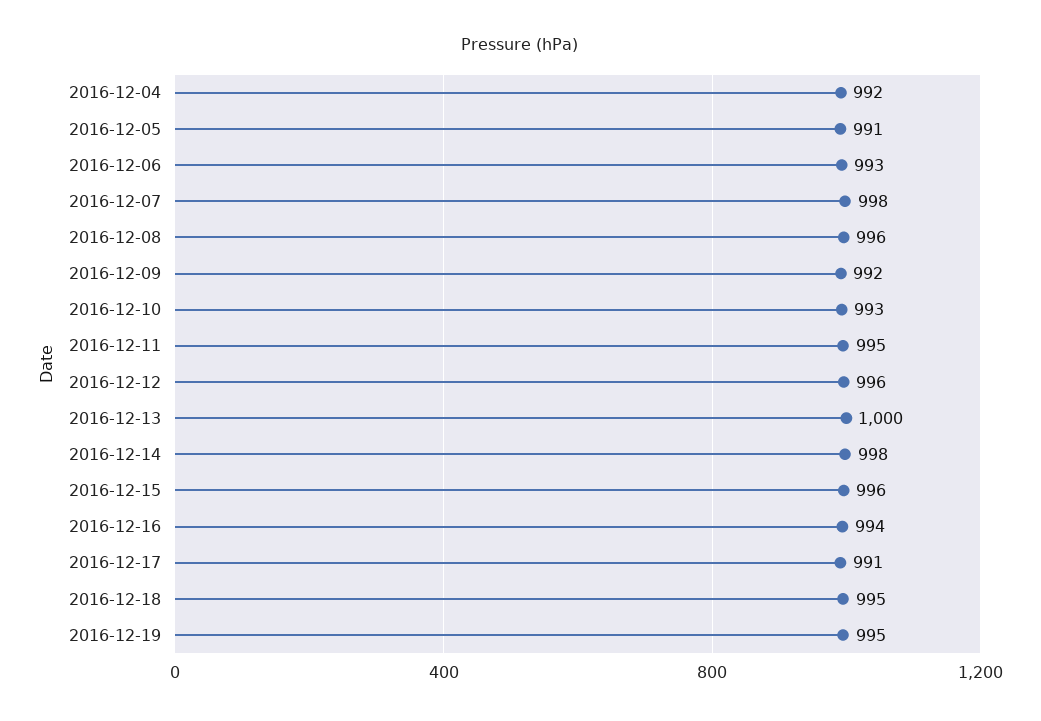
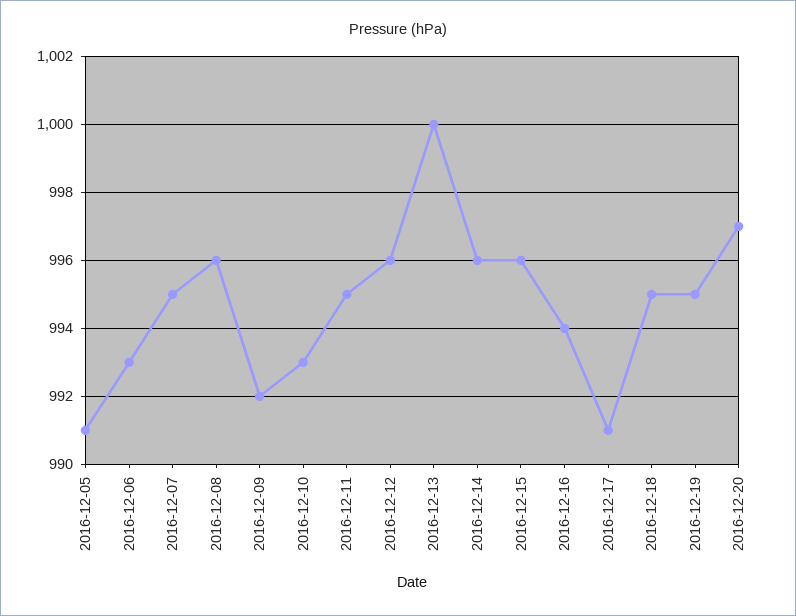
2016-12-04: 992 -> none
2016-12-07: 998 -> 995
2016-12-14: 998 -> 996
2016-12-20: none -> 997

